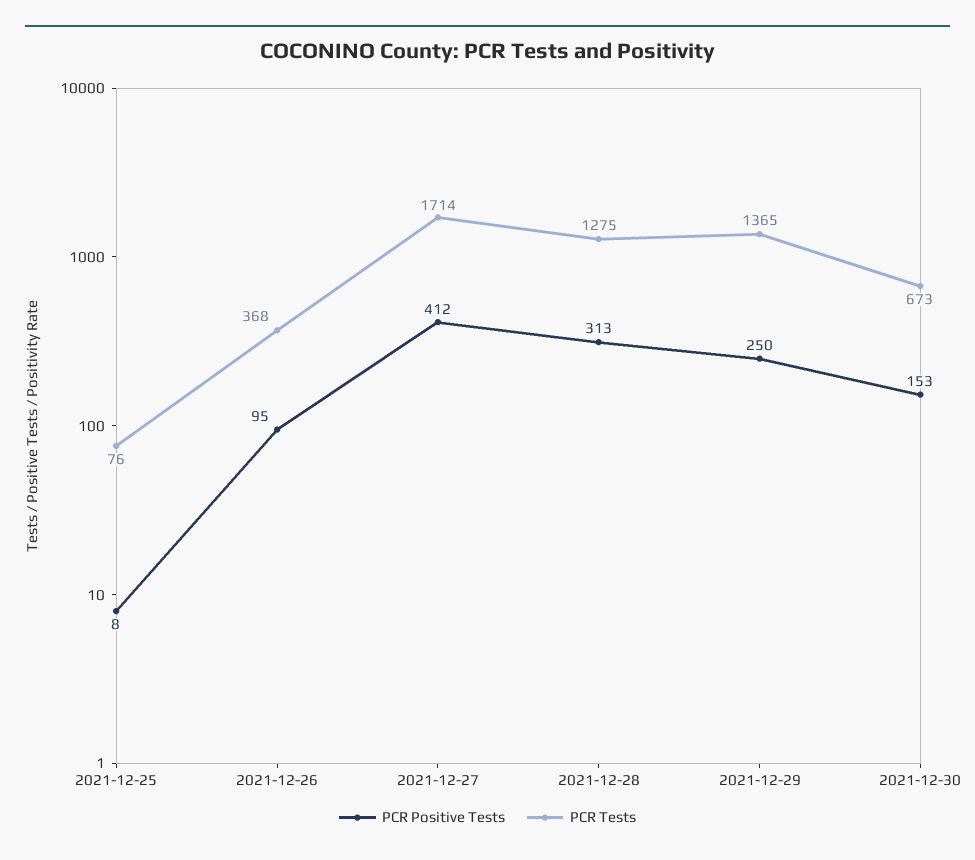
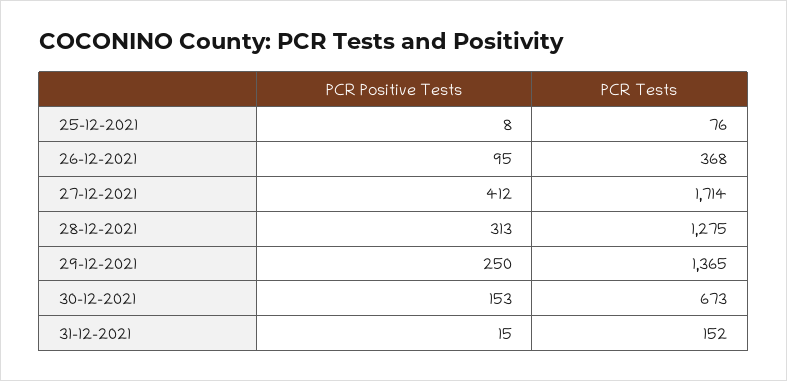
PCR Positive Tests, 31-12-2021: none -> 15
PCR Tests, 31-12-2021: none -> 152

